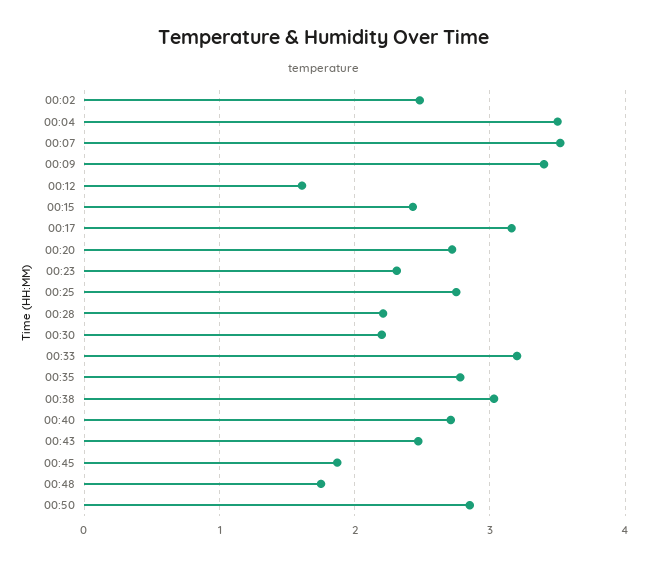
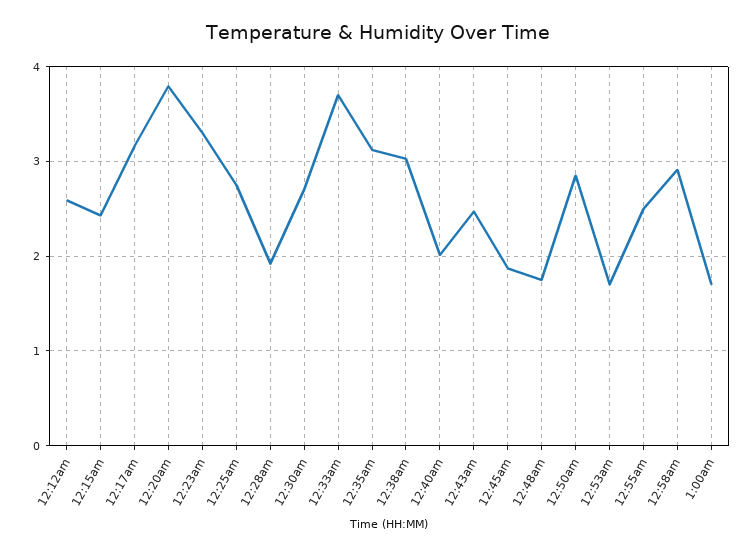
00:02: 2.5 -> none
00:04: 3.5 -> none
00:07: 3.5 -> none
00:09: 3.4 -> none
00:12: 1.6 -> 2.6
00:20: 2.7 -> 3.8
00:23: 2.3 -> 3.3
00:28: 2.2 -> 1.9
00:30: 2.2 -> 2.7
00:33: 3.2 -> 3.7
00:35: 2.8 -> 3.1
00:40: 2.7 -> 2
12:53am: none -> 1.7
12:55am: none -> 2.5
12:58am: none -> 2.9
1:00am: none -> 1.7

